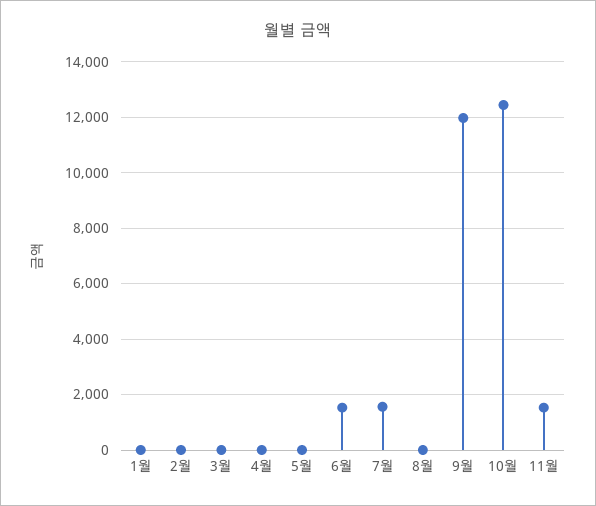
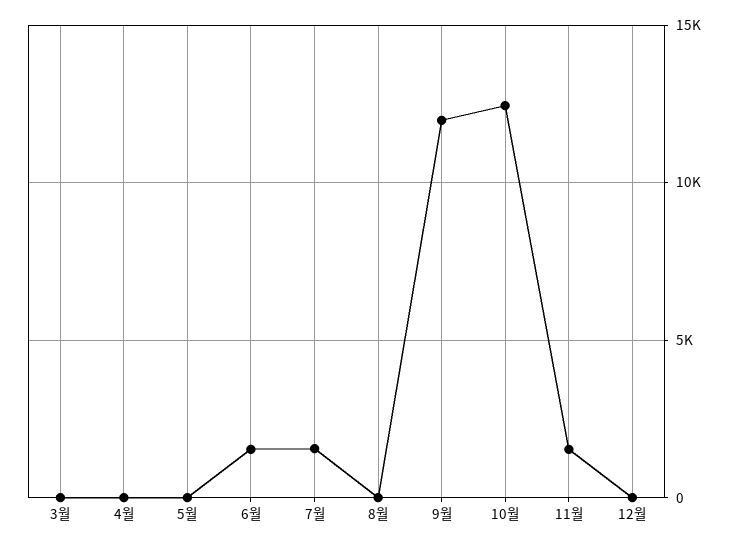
1월: 0 -> none
2월: 0 -> none
12월: none -> 0

